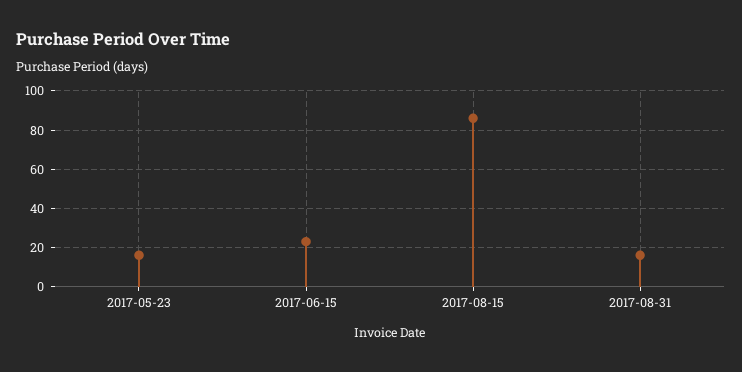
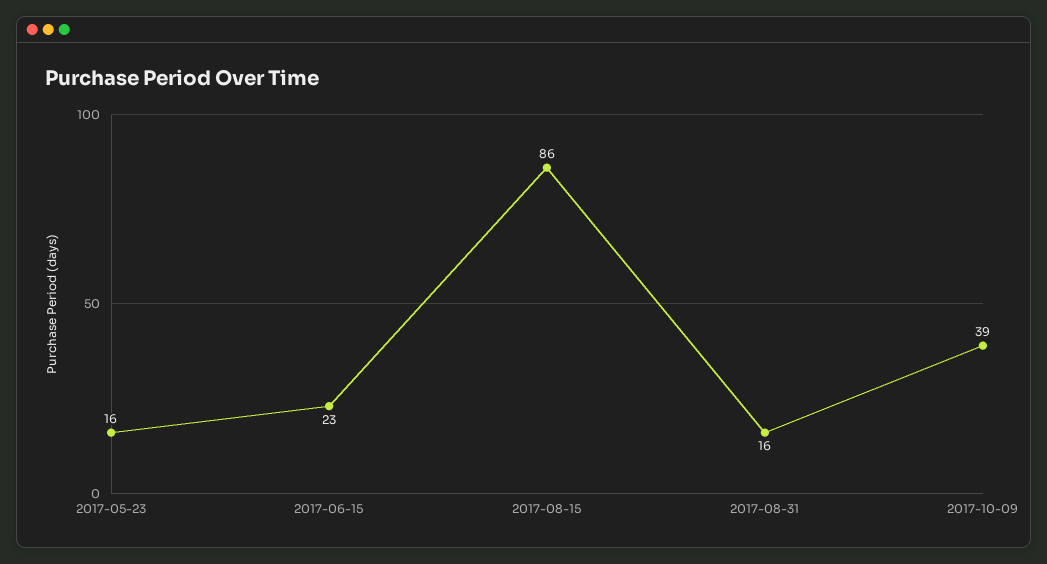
2017-10-09: none -> 39

